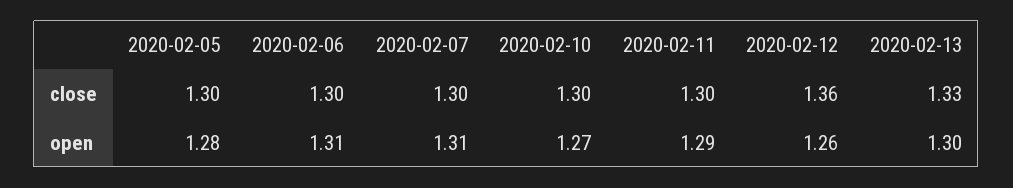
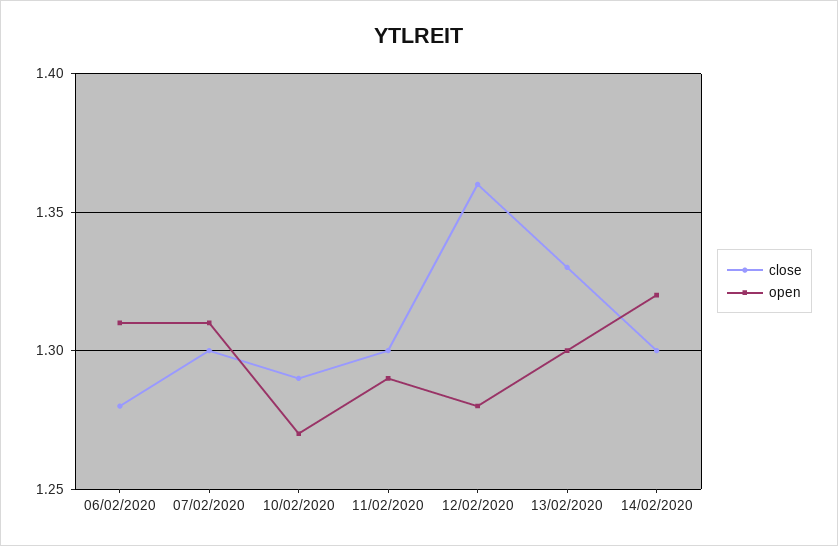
close, 2020-02-05: 1.3 -> none
close, 2020-02-06: 1.3 -> 1.28
close, 2020-02-10: 1.3 -> 1.29
open, 2020-02-05: 1.28 -> none
open, 2020-02-12: 1.26 -> 1.28
close, 14/02/2020: none -> 1.3
open, 14/02/2020: none -> 1.32

